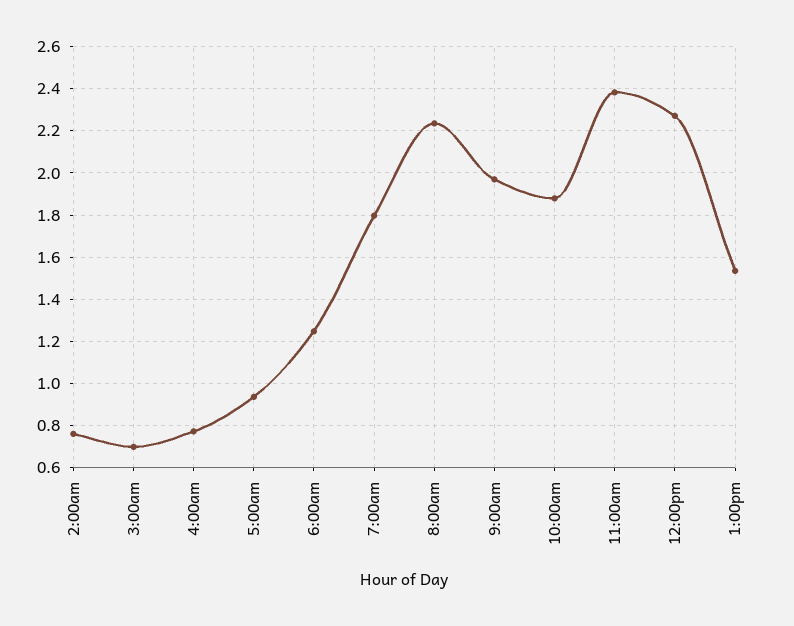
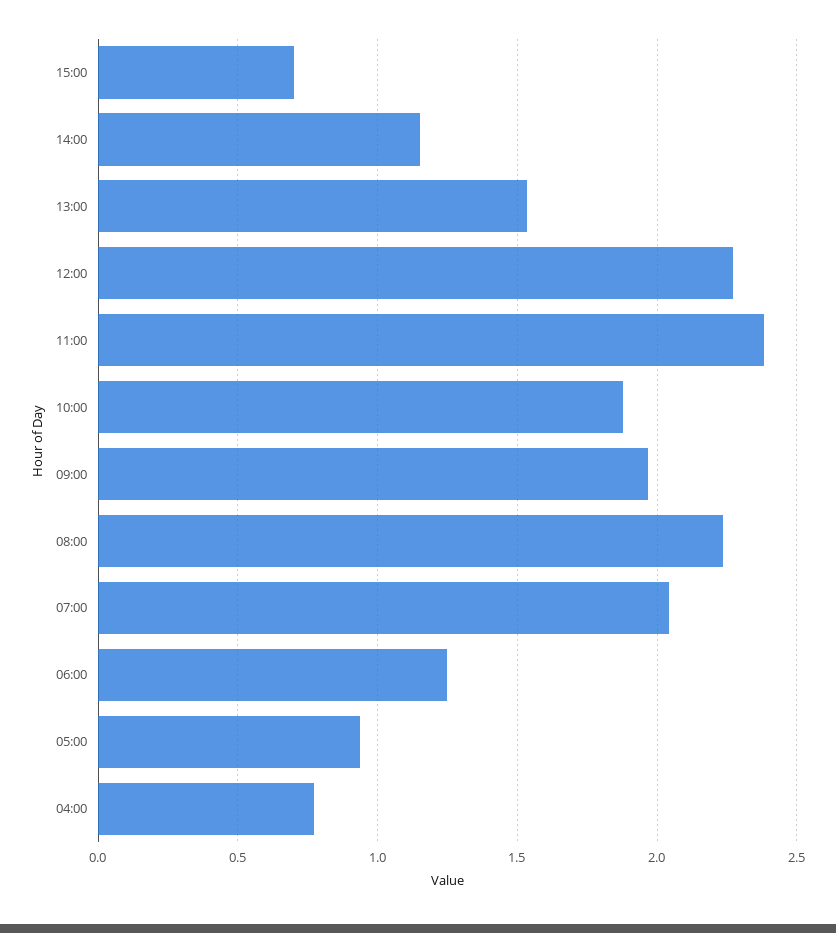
2:00am: 0.75 -> none
3:00am: 0.7 -> none
7:00am: 1.8 -> 2.05
15:00: none -> 0.7
14:00: none -> 1.15

